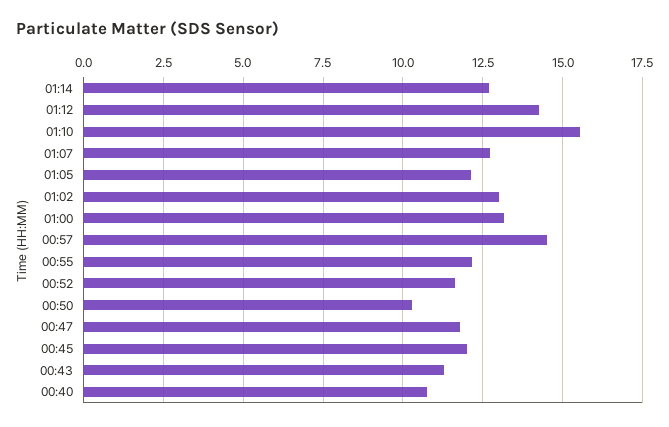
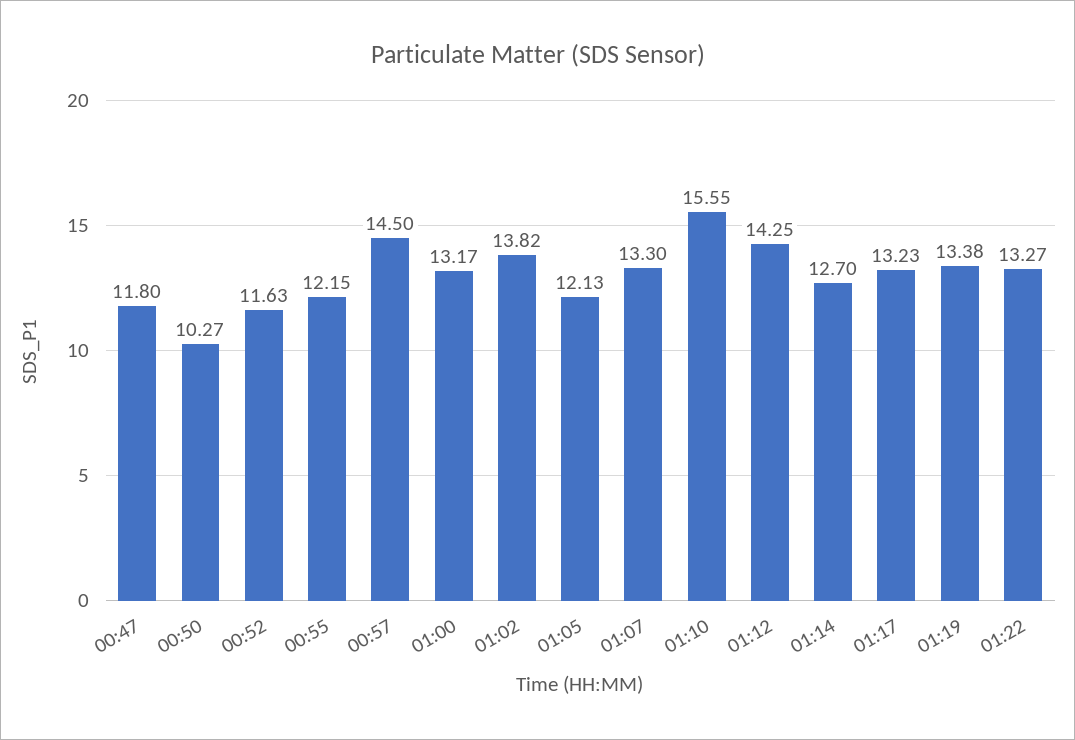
01:07: 12.75 -> 13.3
01:02: 13 -> 13.82
00:45: 12 -> none
00:43: 11.25 -> none
00:40: 10.75 -> none
01:17: none -> 13.23
01:19: none -> 13.38
01:22: none -> 13.27

